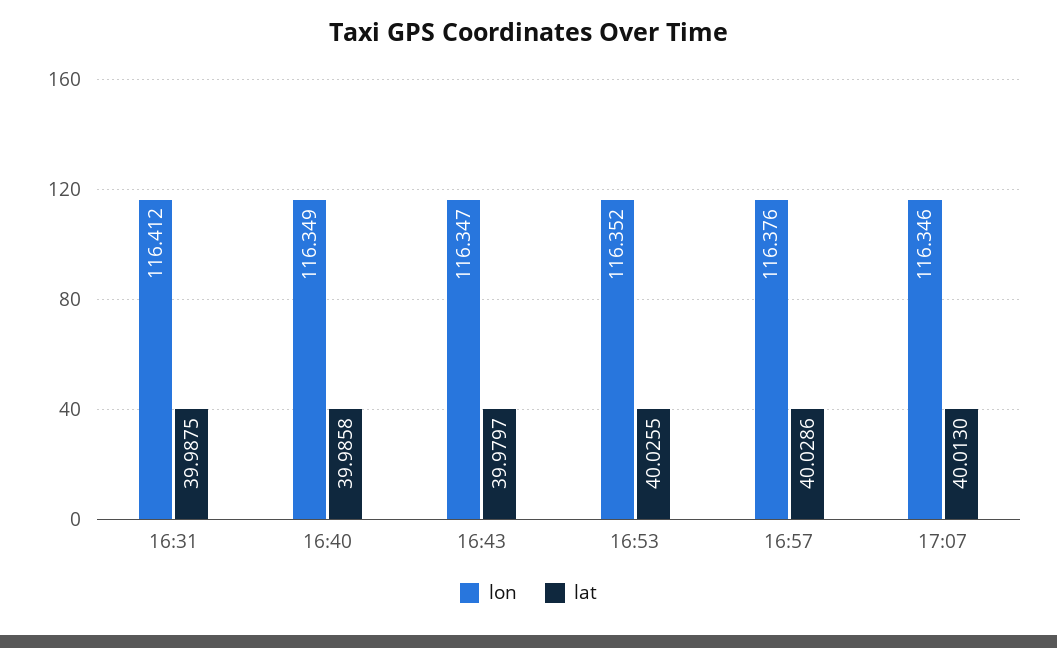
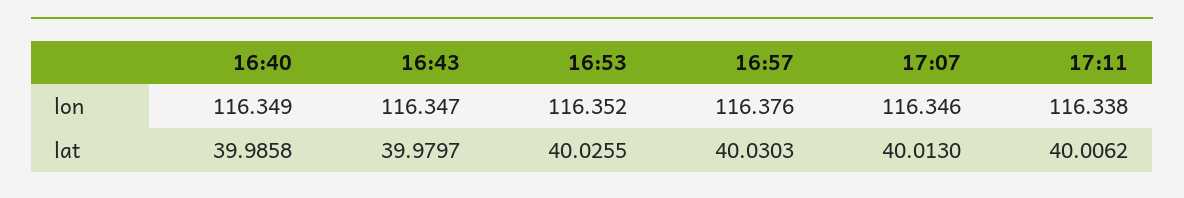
lon, 16:31: 116.412 -> none
lat, 16:31: 39.9875 -> none
lat, 16:57: 40.0286 -> 40.0303
lon, 17:11: none -> 116.338
lat, 17:11: none -> 40.0062

